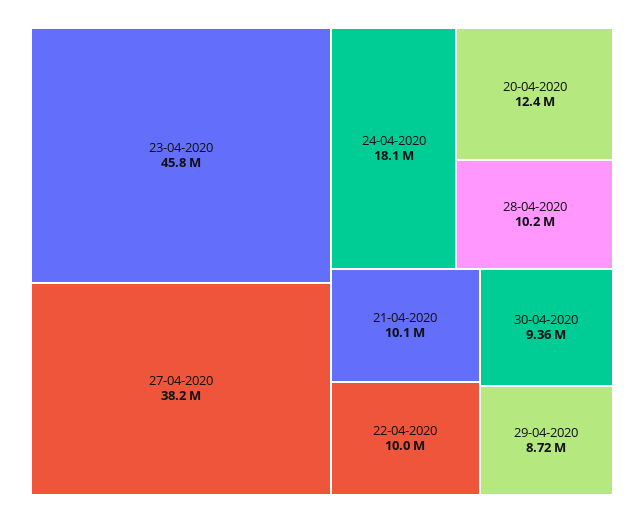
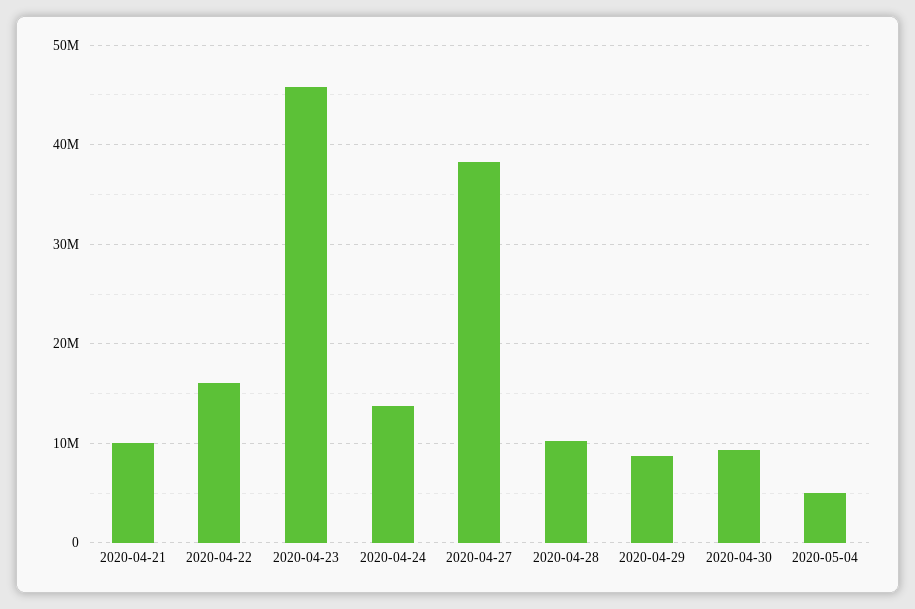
24-04-2020: 18100000 -> 14000000
20-04-2020: 12400000 -> none
22-04-2020: 10000000 -> 16000000
2020-05-04: none -> 5000000

